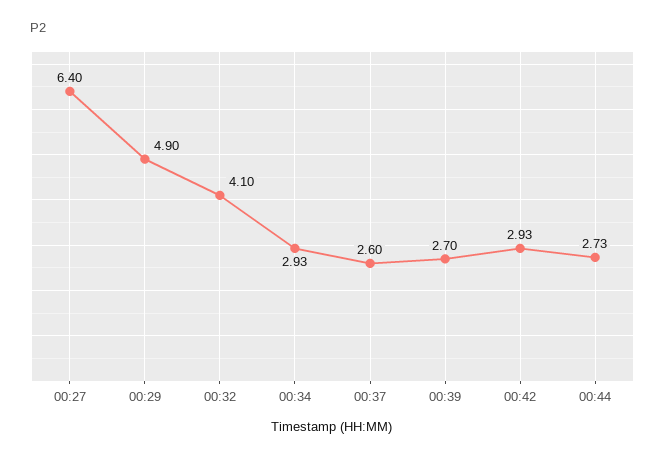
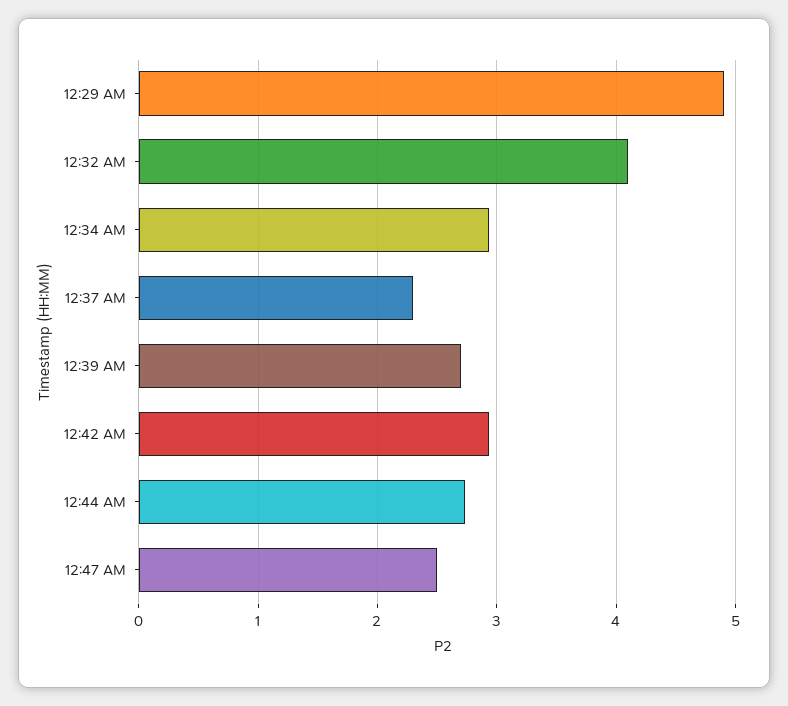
00:27: 6.4 -> none
00:37: 2.6 -> 2.3
12:47 AM: none -> 2.5

